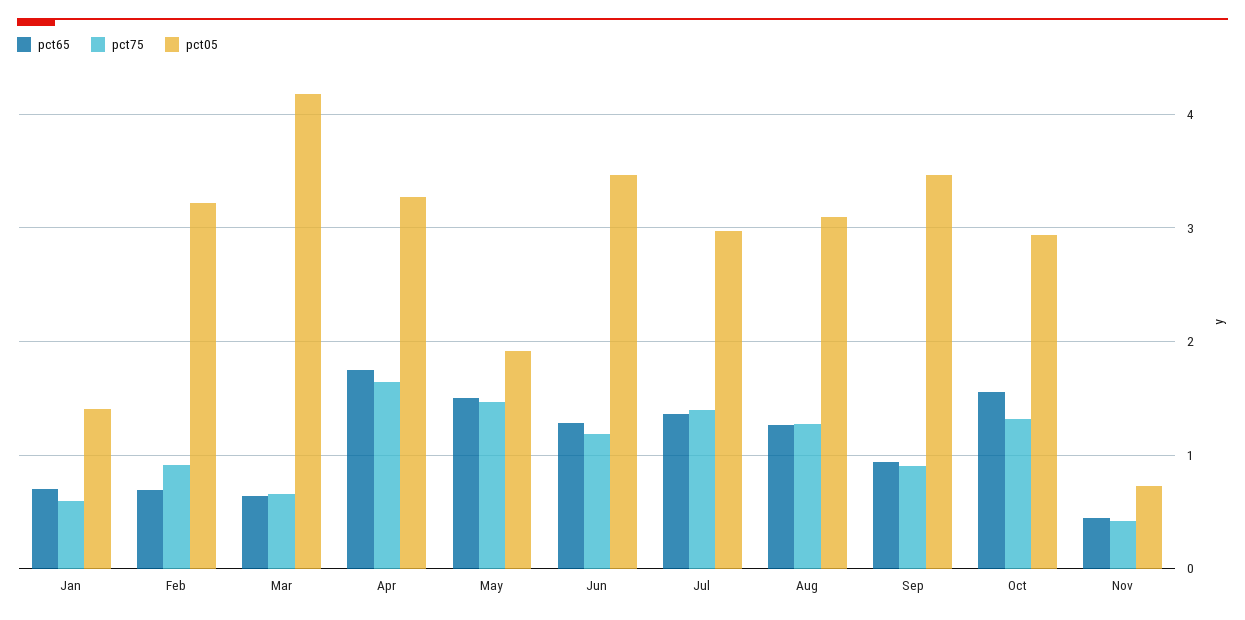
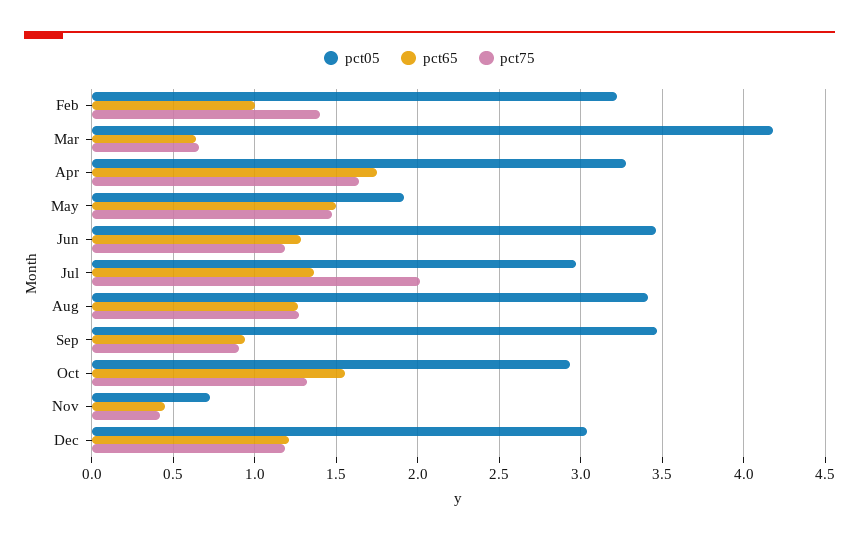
pct65, Jan: 0.7 -> none
pct75, Jan: 0.6 -> none
pct05, Jan: 1.4 -> none
pct65, Feb: 0.7 -> 1
pct75, Feb: 0.9 -> 1.4
pct75, Jul: 1.4 -> 2
pct05, Aug: 3.1 -> 3.4
pct05, Dec: none -> 3.05
pct65, Dec: none -> 1.2
pct75, Dec: none -> 1.2

